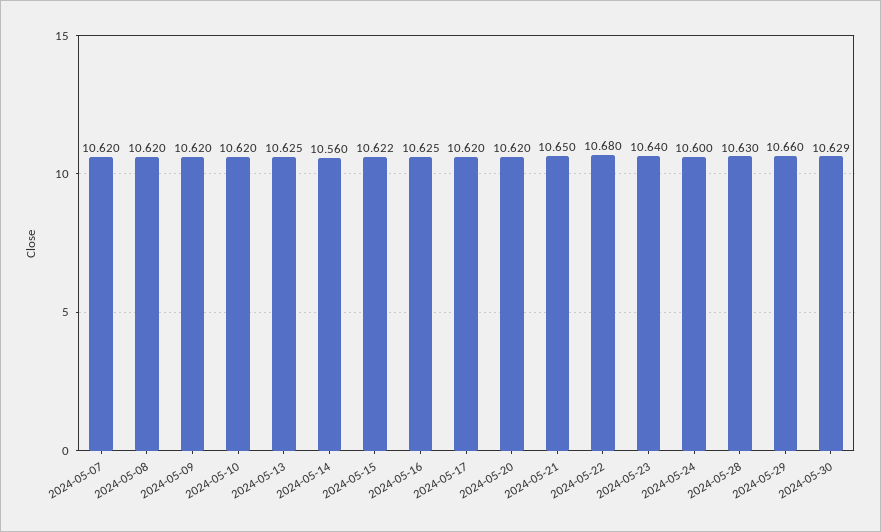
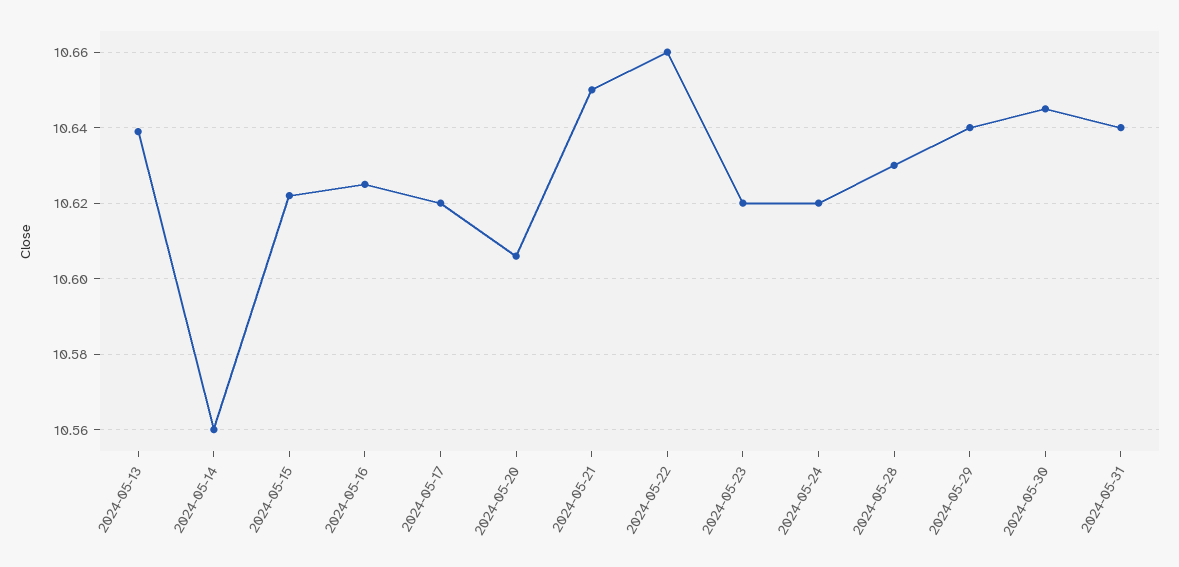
2024-05-07: 10.62 -> none
2024-05-08: 10.62 -> none
2024-05-09: 10.62 -> none
2024-05-10: 10.62 -> none
2024-05-13: 10.625 -> 10.64
2024-05-20: 10.62 -> 10.605
2024-05-22: 10.68 -> 10.66
2024-05-23: 10.64 -> 10.62
2024-05-24: 10.6 -> 10.62
2024-05-29: 10.66 -> 10.64
2024-05-30: 10.629 -> 10.645
2024-05-31: none -> 10.64

